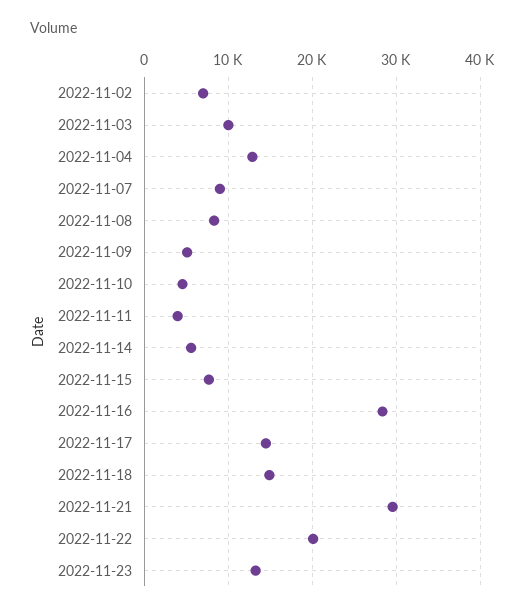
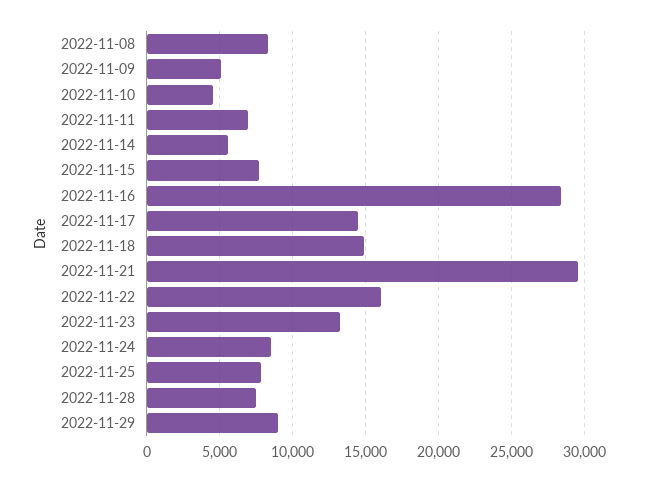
2022-11-02: 7000 -> none
2022-11-03: 10000 -> none
2022-11-04: 13000 -> none
2022-11-07: 9000 -> none
2022-11-11: 4000 -> 7000
2022-11-22: 20000 -> 16000
2022-11-24: none -> 8500
2022-11-25: none -> 8000
2022-11-28: none -> 7500
2022-11-29: none -> 9000

